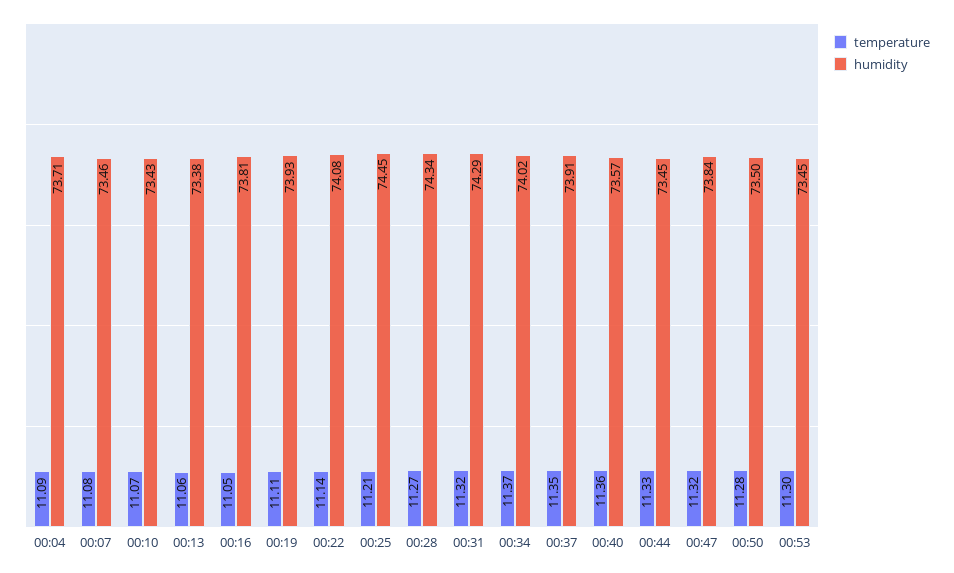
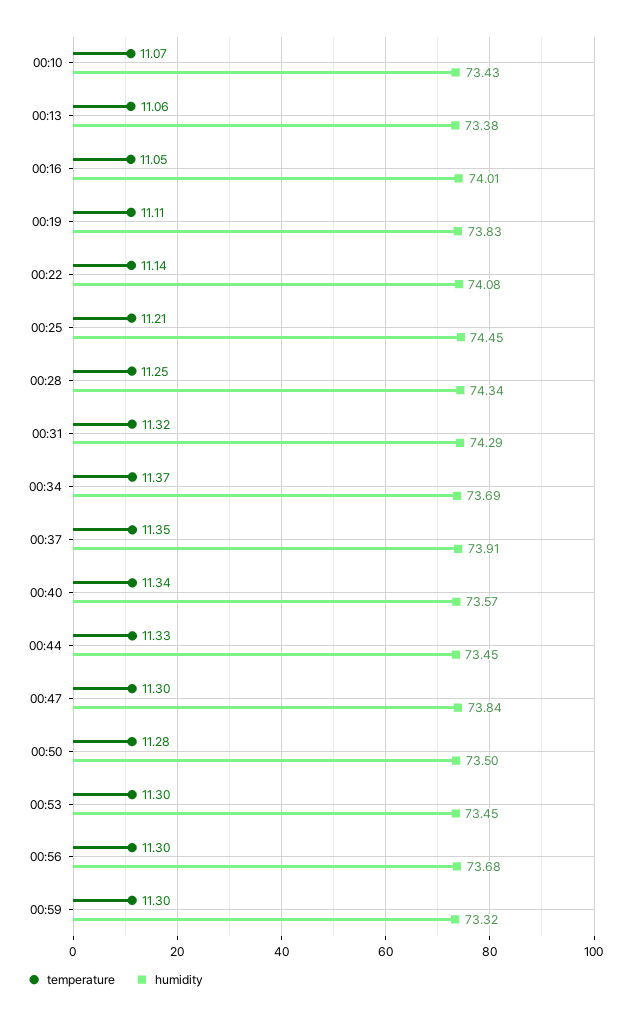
temperature, 00:04: 11.09 -> none
humidity, 00:04: 73.71 -> none
temperature, 00:07: 11.08 -> none
humidity, 00:07: 73.46 -> none
humidity, 00:16: 73.81 -> 74.01
humidity, 00:19: 73.93 -> 73.83
temperature, 00:28: 11.27 -> 11.25
humidity, 00:34: 74.02 -> 73.69
temperature, 00:40: 11.36 -> 11.34
temperature, 00:47: 11.32 -> 11.3
temperature, 00:56: none -> 11.3
humidity, 00:56: none -> 73.68
temperature, 00:59: none -> 11.3
humidity, 00:59: none -> 73.32

